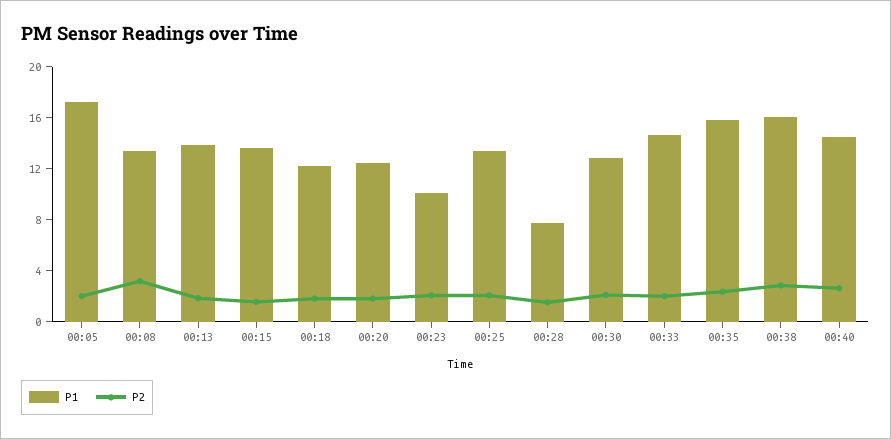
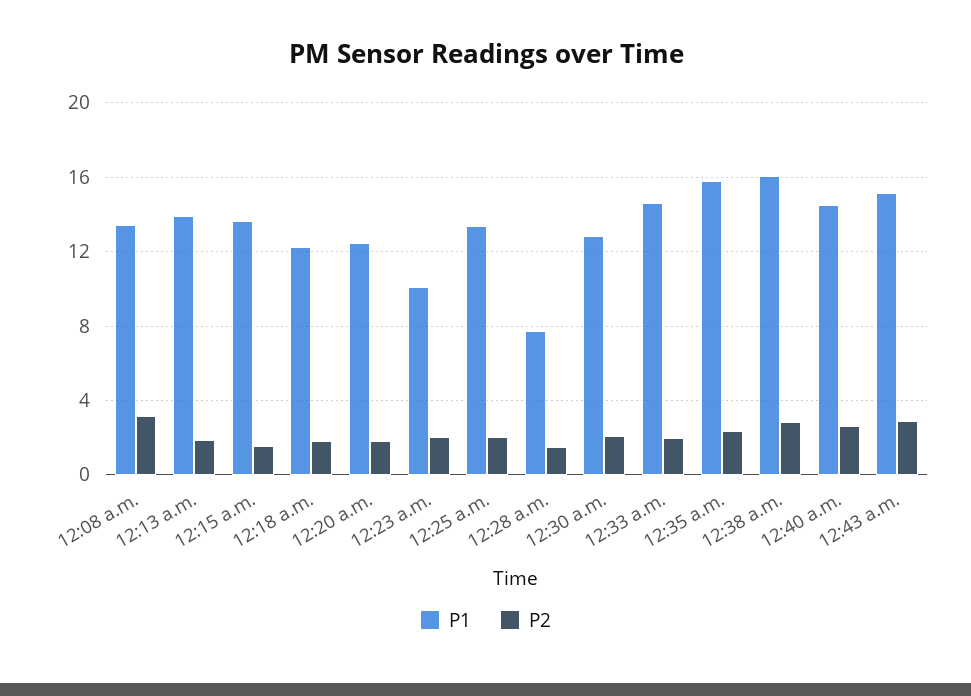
P1, 00:05: 17 -> none
P2, 00:05: 2 -> none
P1, 12:43 a.m.: none -> 15
P2, 12:43 a.m.: none -> 3

